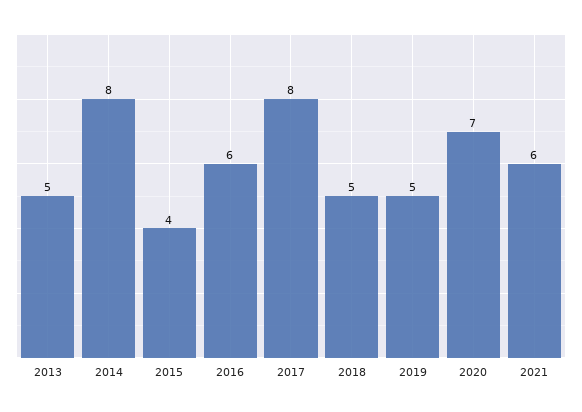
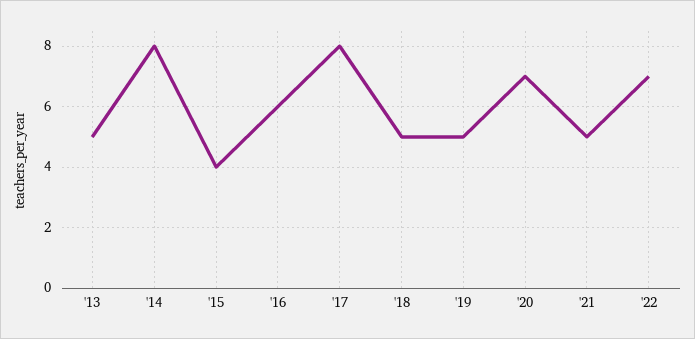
2021: 6 -> 5
'22: none -> 7

